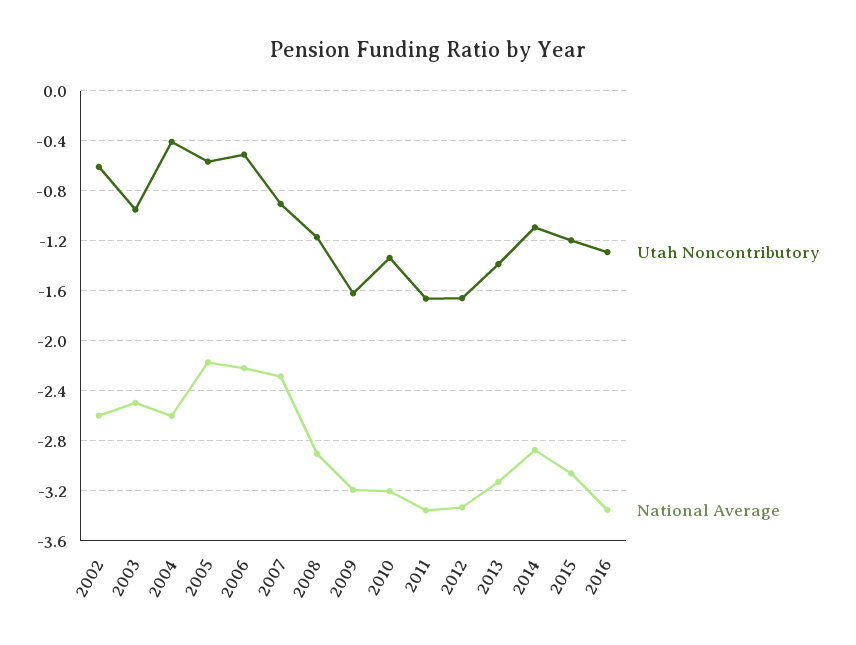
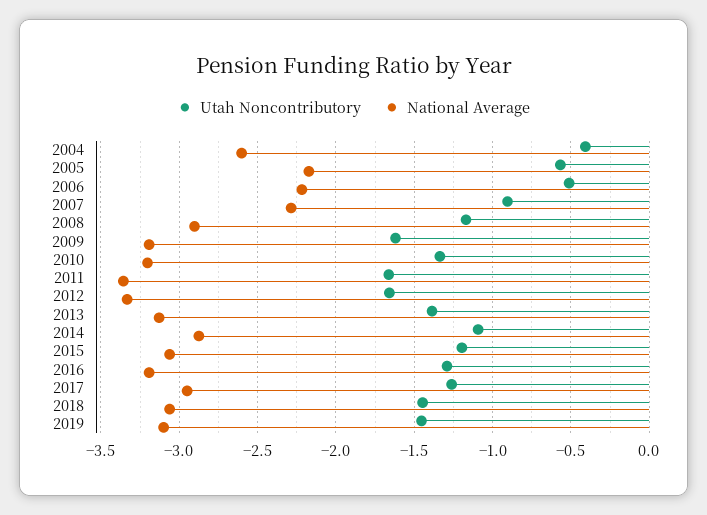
Utah Noncontributory, 2002: -0.6 -> none
National Average, 2002: -2.6 -> none
Utah Noncontributory, 2003: -0.95 -> none
National Average, 2003: -2.5 -> none
National Average, 2016: -3.35 -> -3.2
Utah Noncontributory, 2017: none -> -1.25
National Average, 2017: none -> -2.95
Utah Noncontributory, 2018: none -> -1.45
National Average, 2018: none -> -3.05
Utah Noncontributory, 2019: none -> -1.45
National Average, 2019: none -> -3.1

